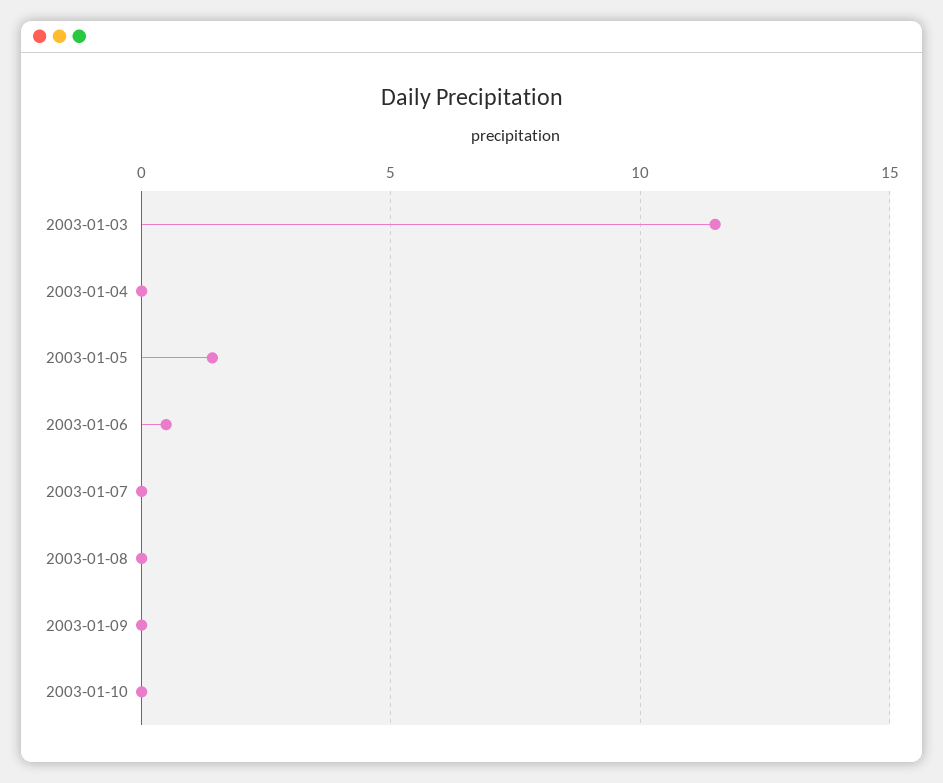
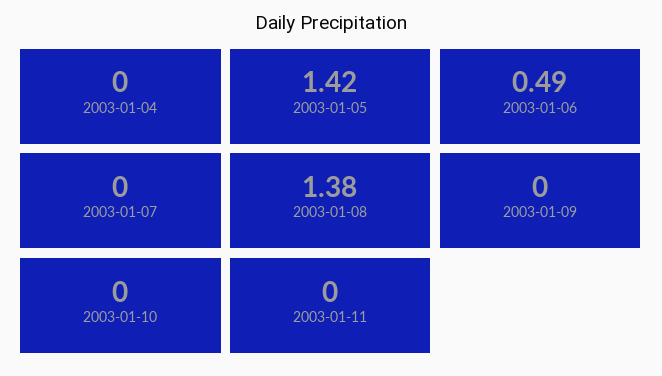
2003-01-03: 11.5 -> none
2003-01-08: 0 -> 1.38
2003-01-11: none -> 0

